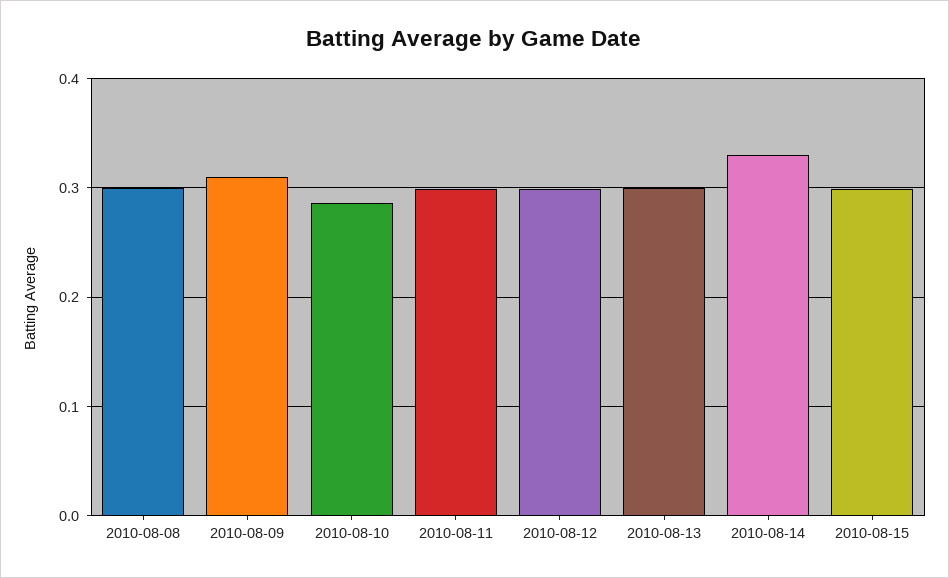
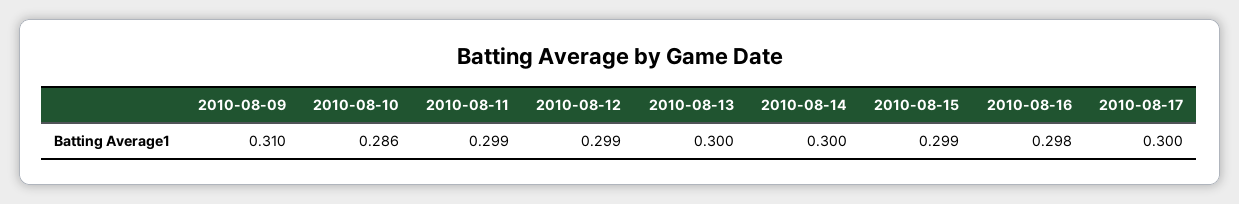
2010-08-08: 0.3 -> none
2010-08-14: 0.33 -> 0.3
2010-08-16: none -> 0.298
2010-08-17: none -> 0.3

